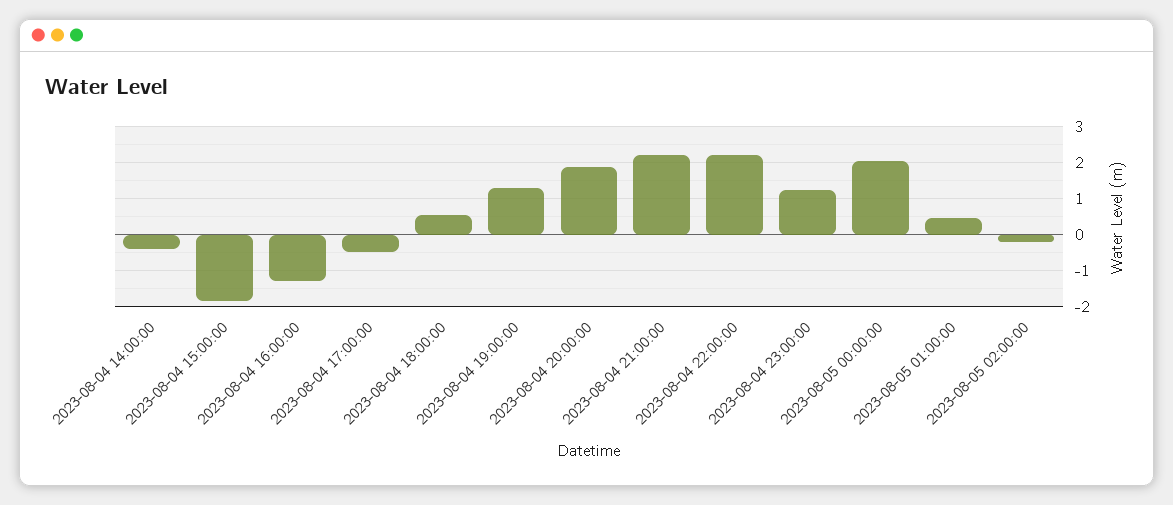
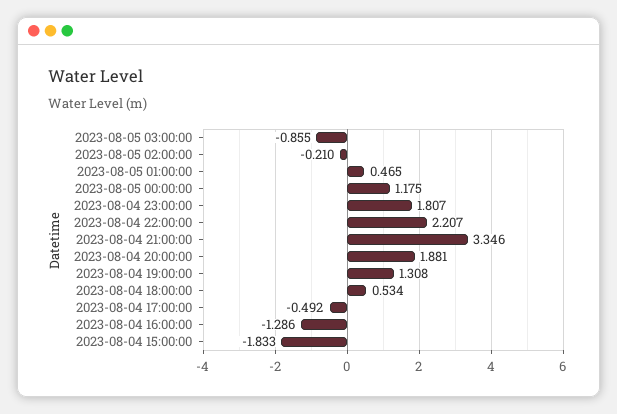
2023-08-04 14:00:00: -0.4 -> none
2023-08-04 21:00:00: 2.2 -> 3.346
2023-08-04 23:00:00: 1.2 -> 1.807
2023-08-05 00:00:00: 2 -> 1.175
2023-08-05 03:00:00: none -> -0.855

